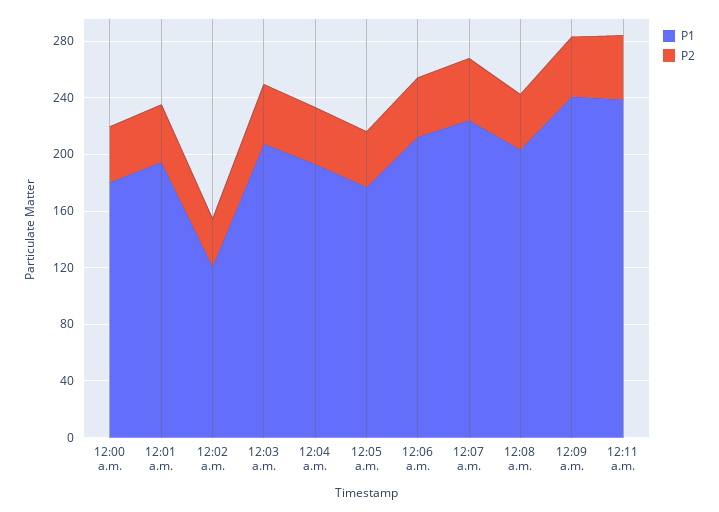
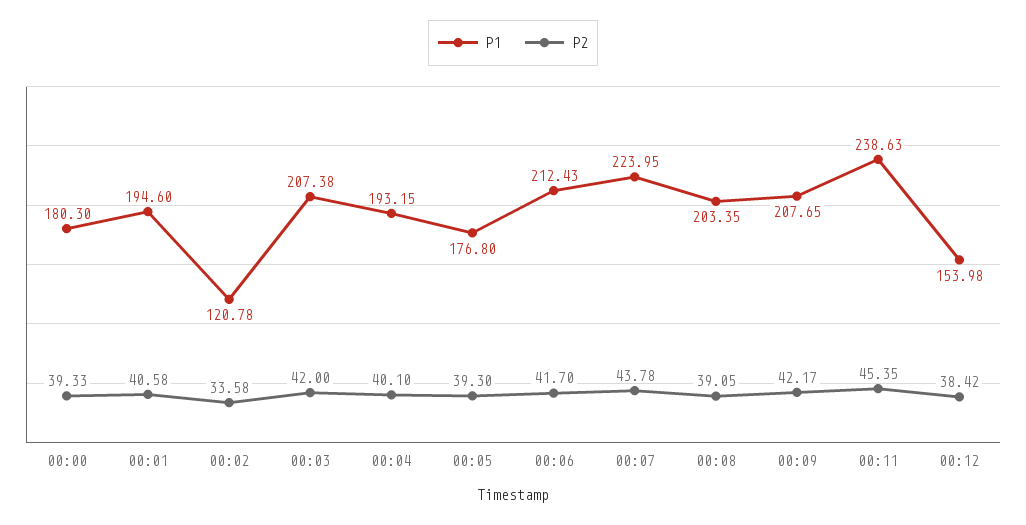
P1, 12:09 a.m.: 240 -> 207.65
P1, 00:12: none -> 153.98
P2, 00:12: none -> 38.42

